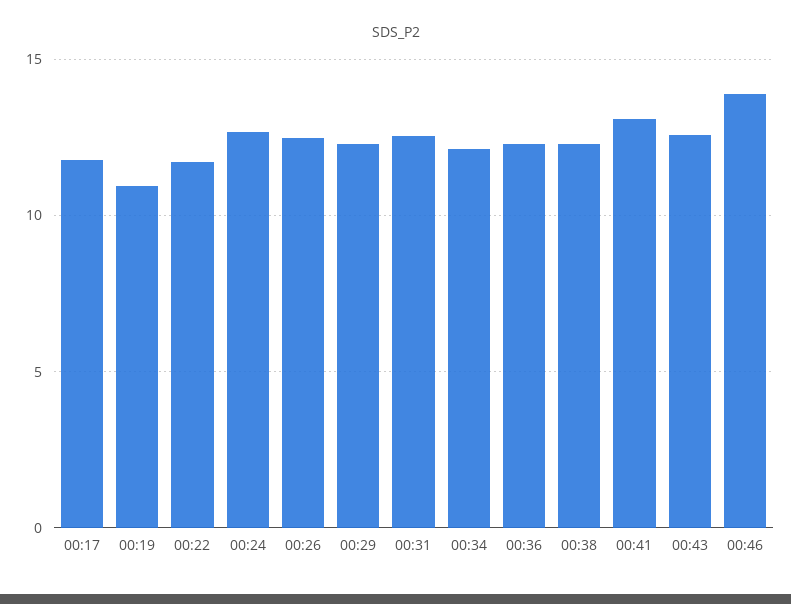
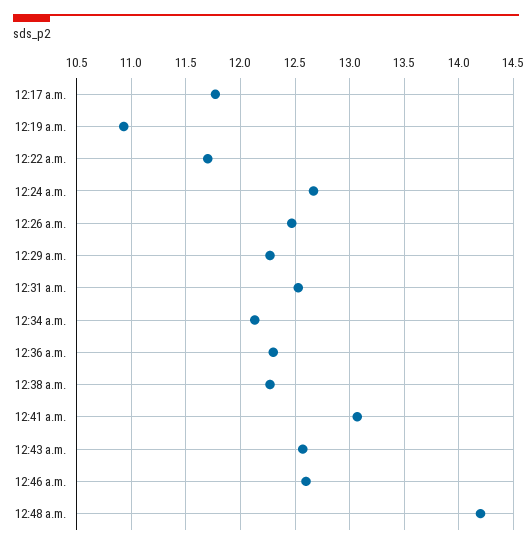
00:46: 14 -> 12.6
12:48 a.m.: none -> 14.2

